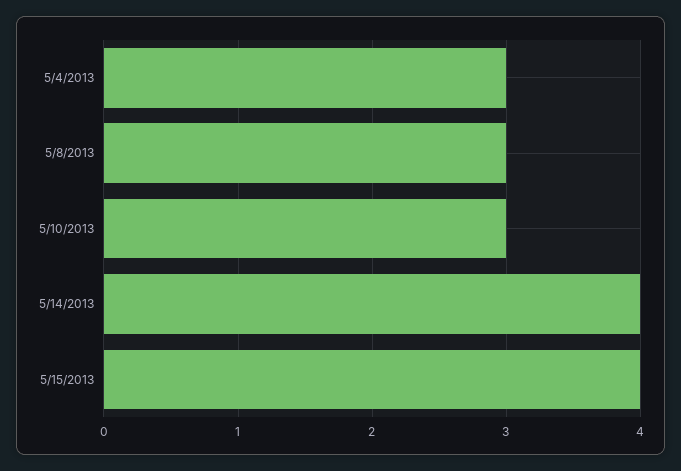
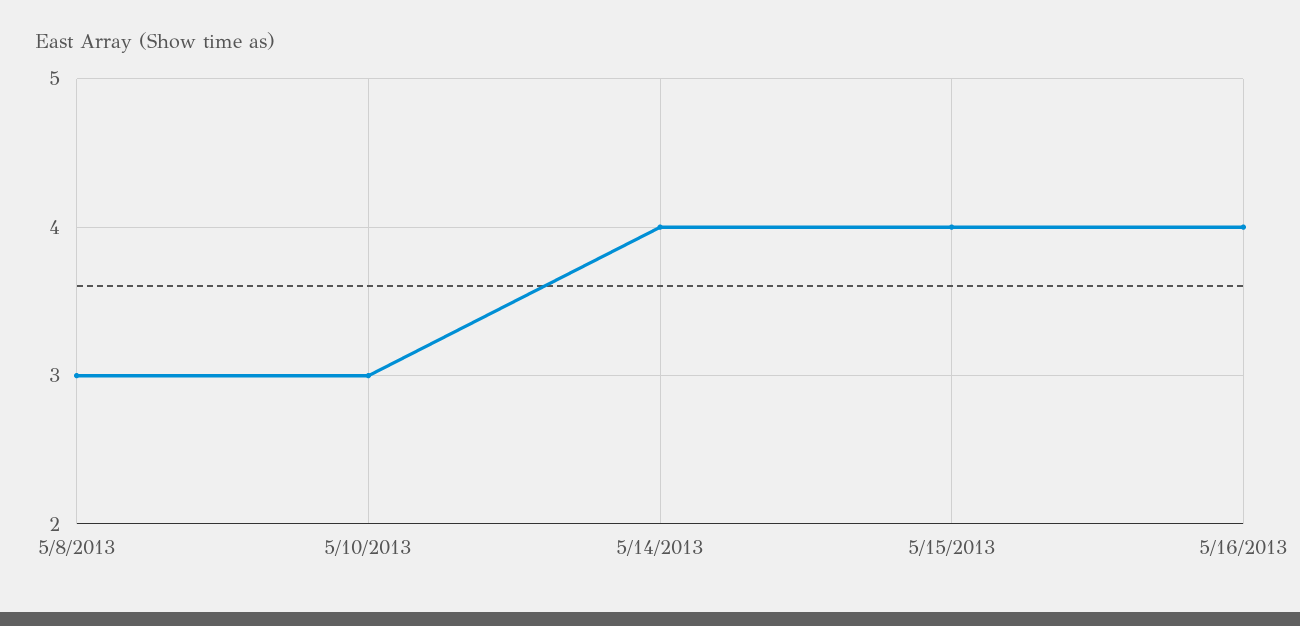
5/4/2013: 3 -> none
5/16/2013: none -> 4

